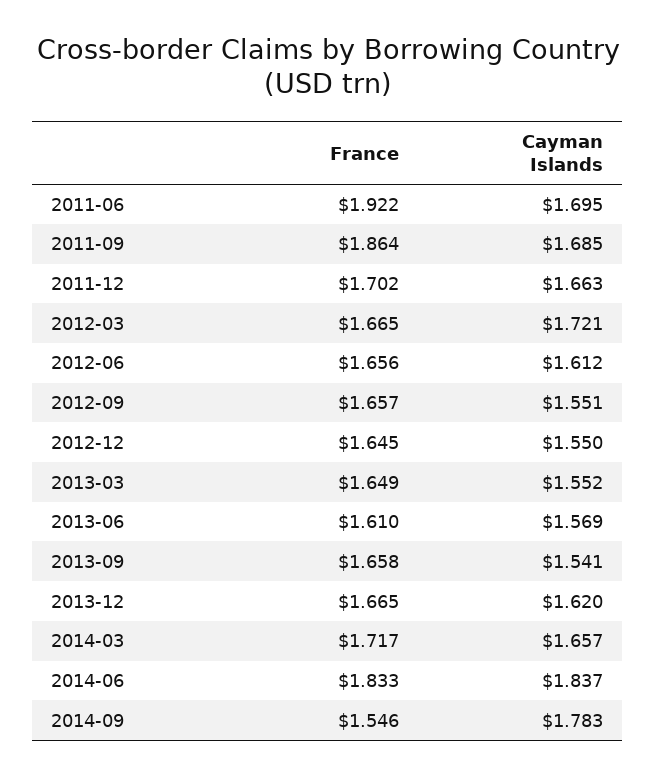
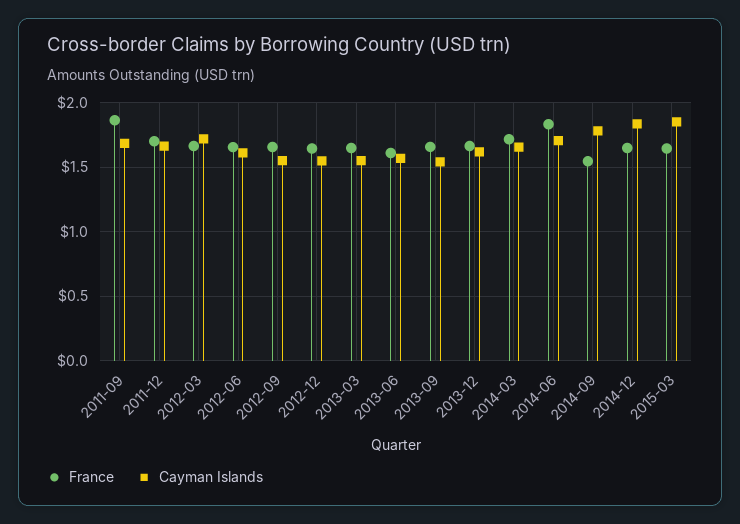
France, 2011-06: 1.922 -> none
Cayman Islands, 2011-06: 1.695 -> none
Cayman Islands, 2014-06: 1.837 -> 1.7
France, 2014-12: none -> 1.65
Cayman Islands, 2014-12: none -> 1.85
France, 2015-03: none -> 1.65
Cayman Islands, 2015-03: none -> 1.85

